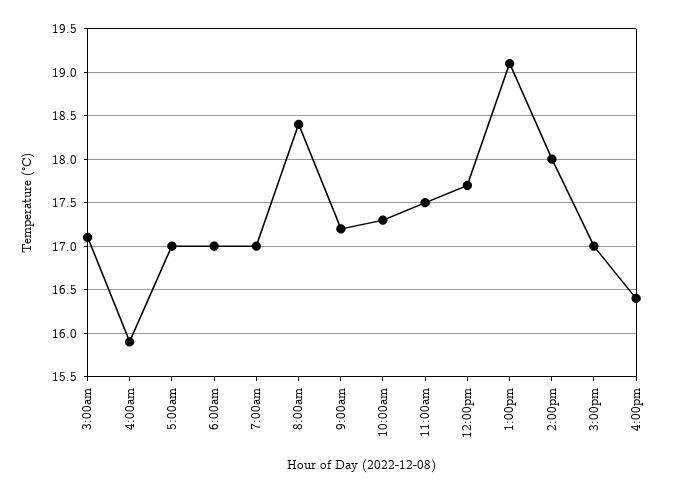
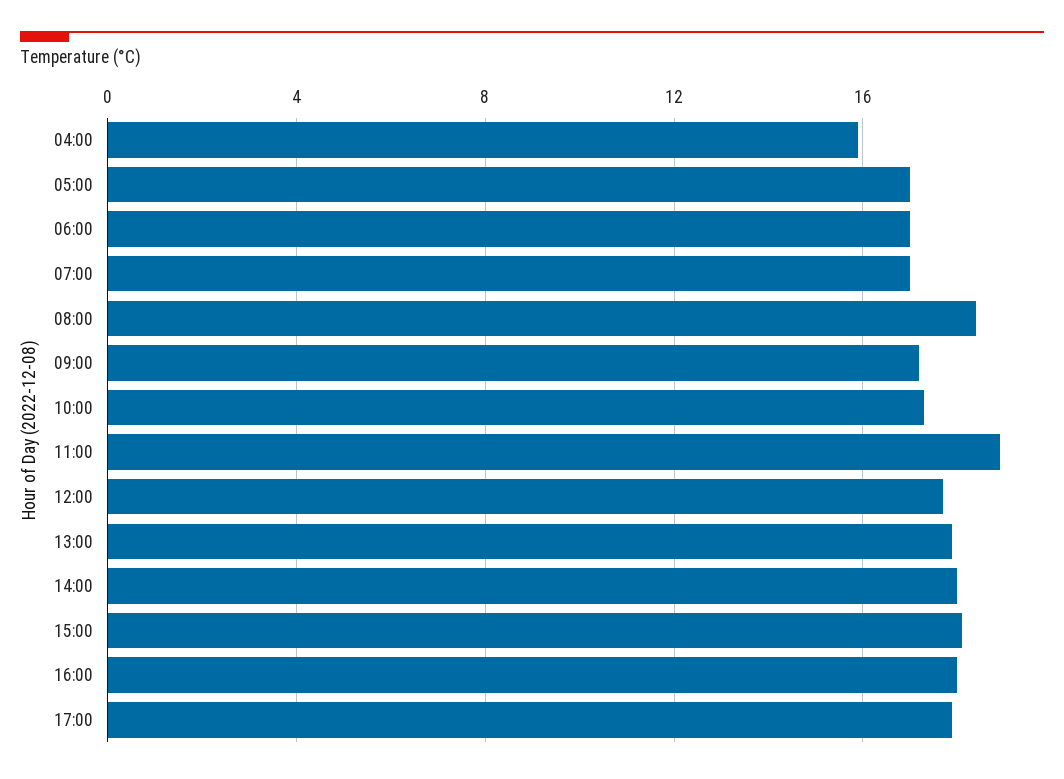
3:00am: 17.1 -> none
11:00am: 17.5 -> 19
1:00pm: 19.1 -> 18
3:00pm: 17 -> 18
4:00pm: 16.4 -> 18
17:00: none -> 18

